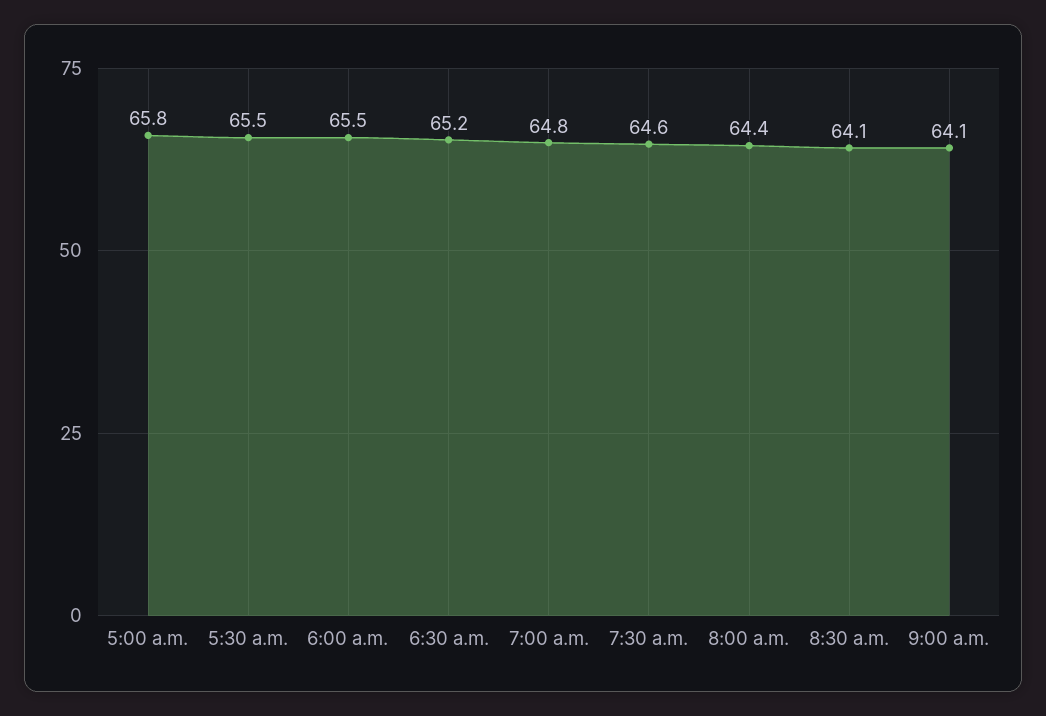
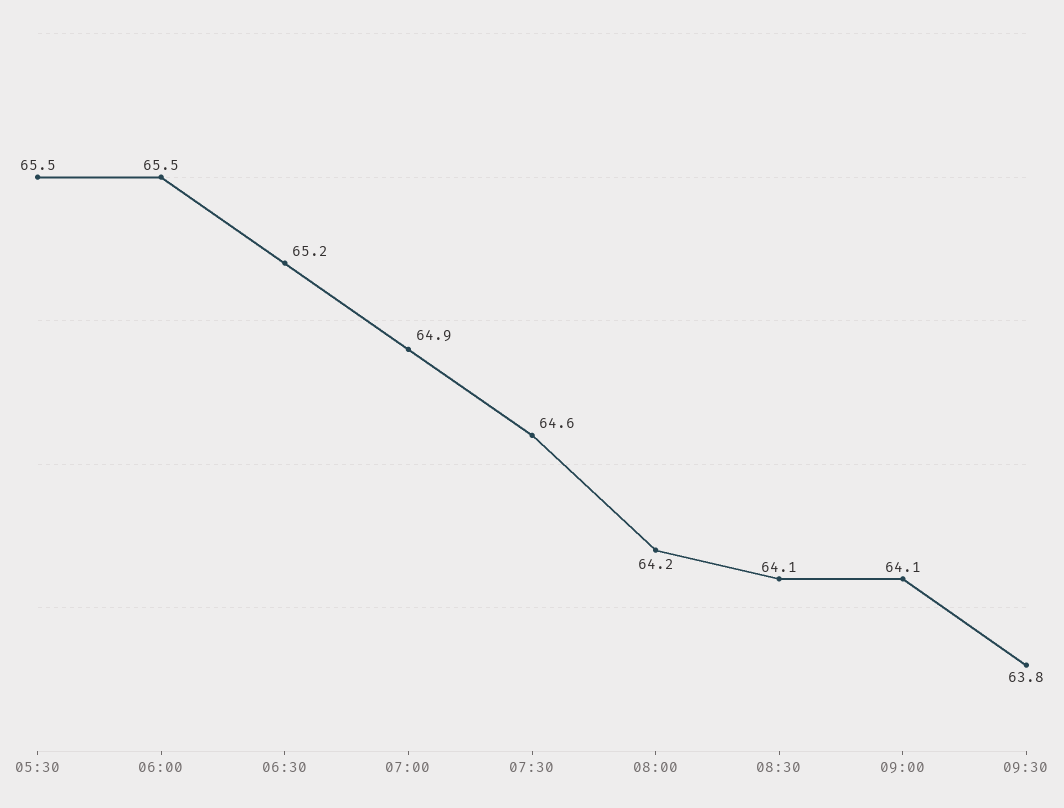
5:00 a.m.: 65.8 -> none
7:00 a.m.: 64.8 -> 64.9
8:00 a.m.: 64.4 -> 64.2
09:30: none -> 63.8

